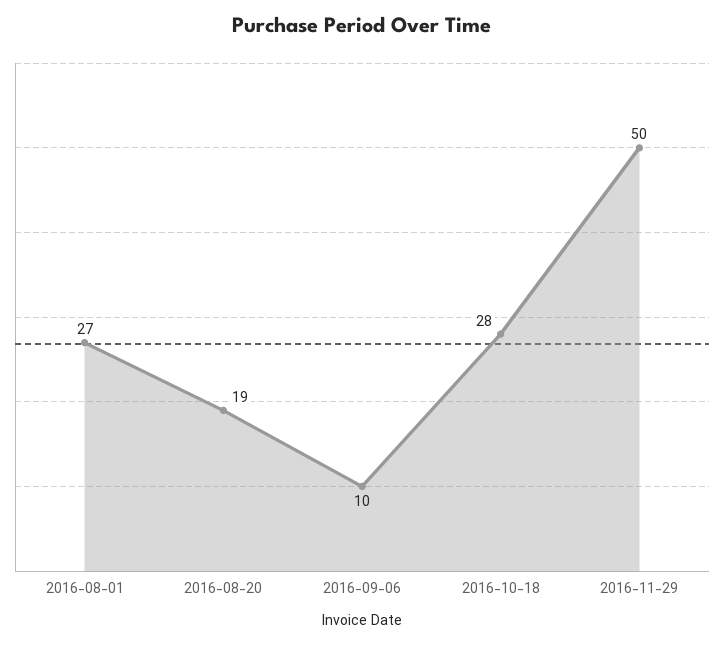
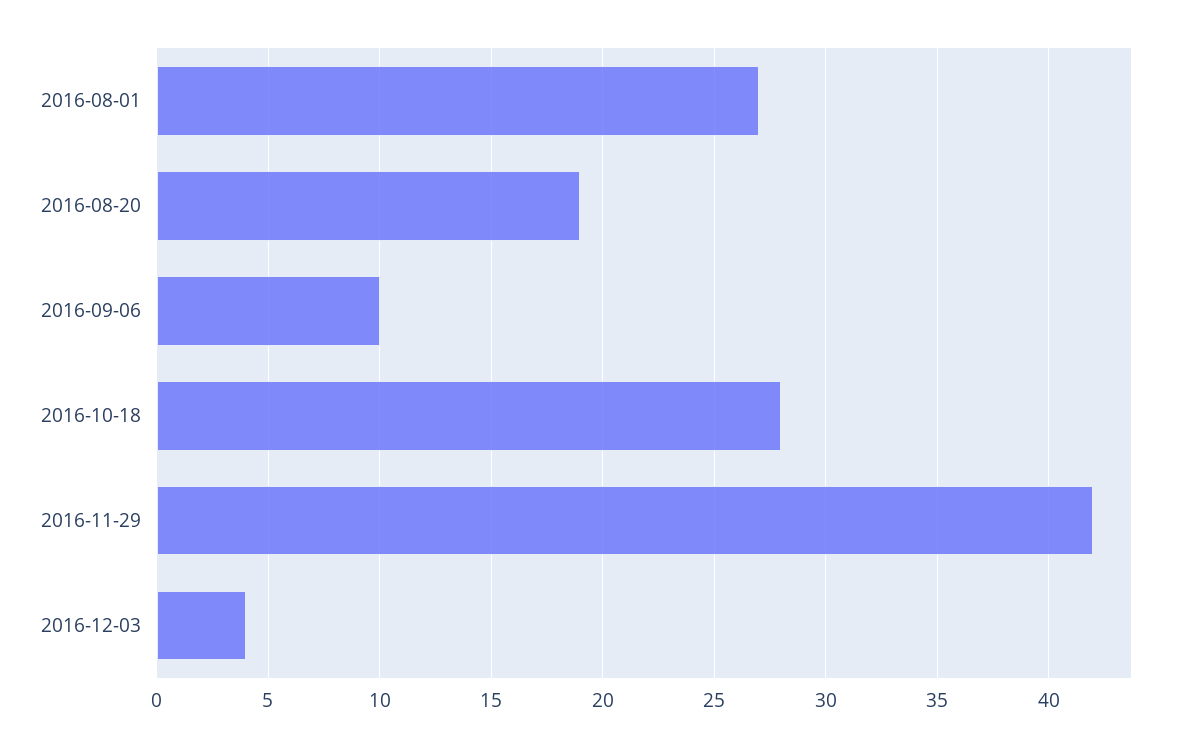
2016-11-29: 50 -> 42
2016-12-03: none -> 4

